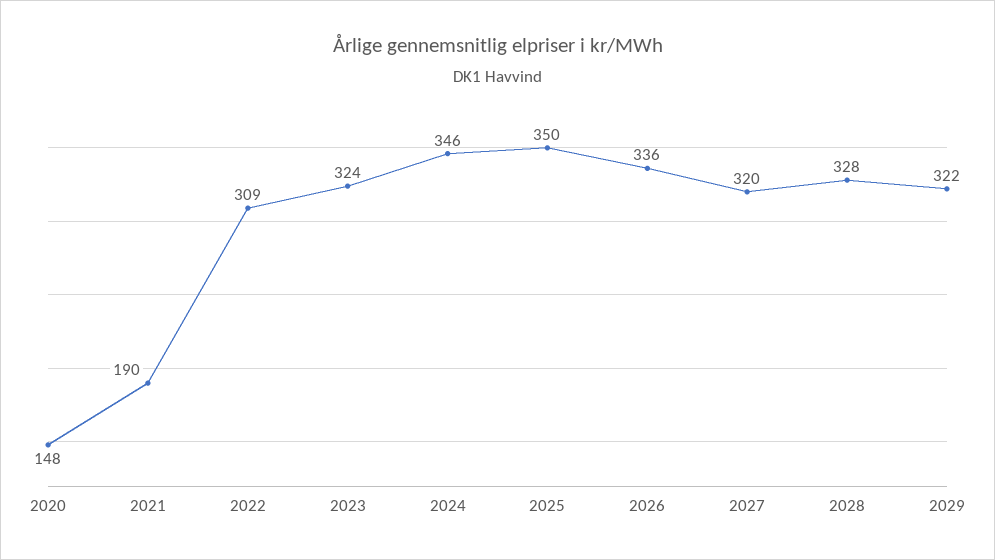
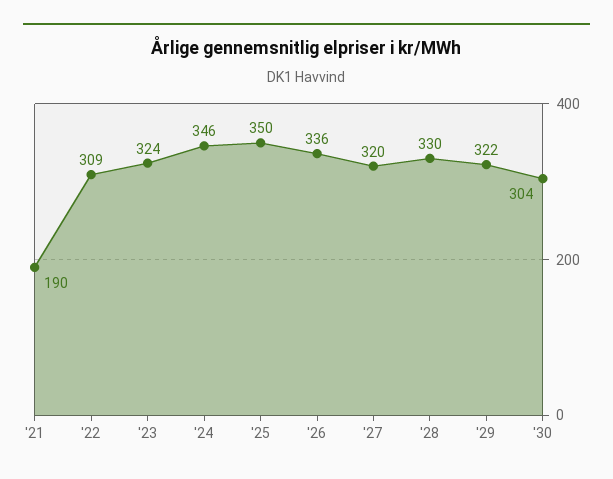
2020: 148 -> none
2028: 328 -> 330
'30: none -> 304

